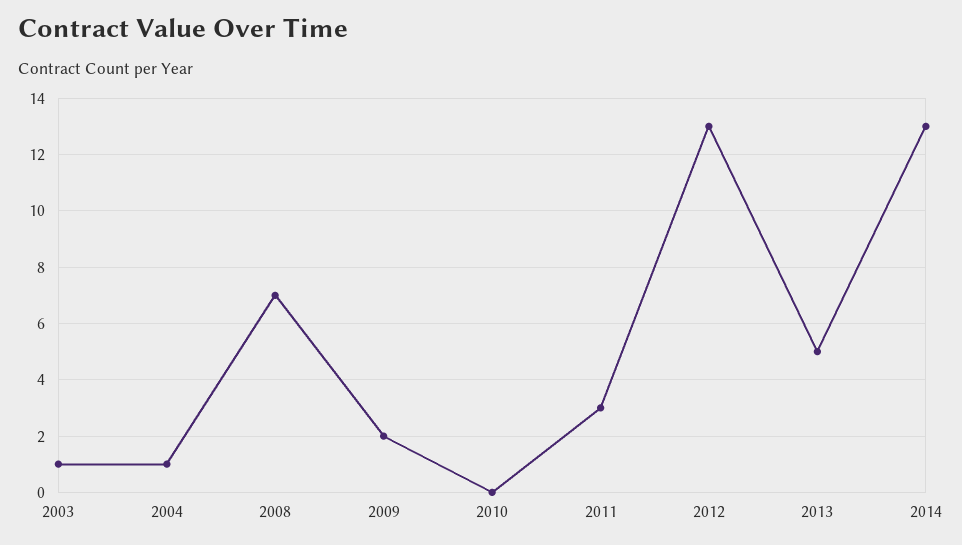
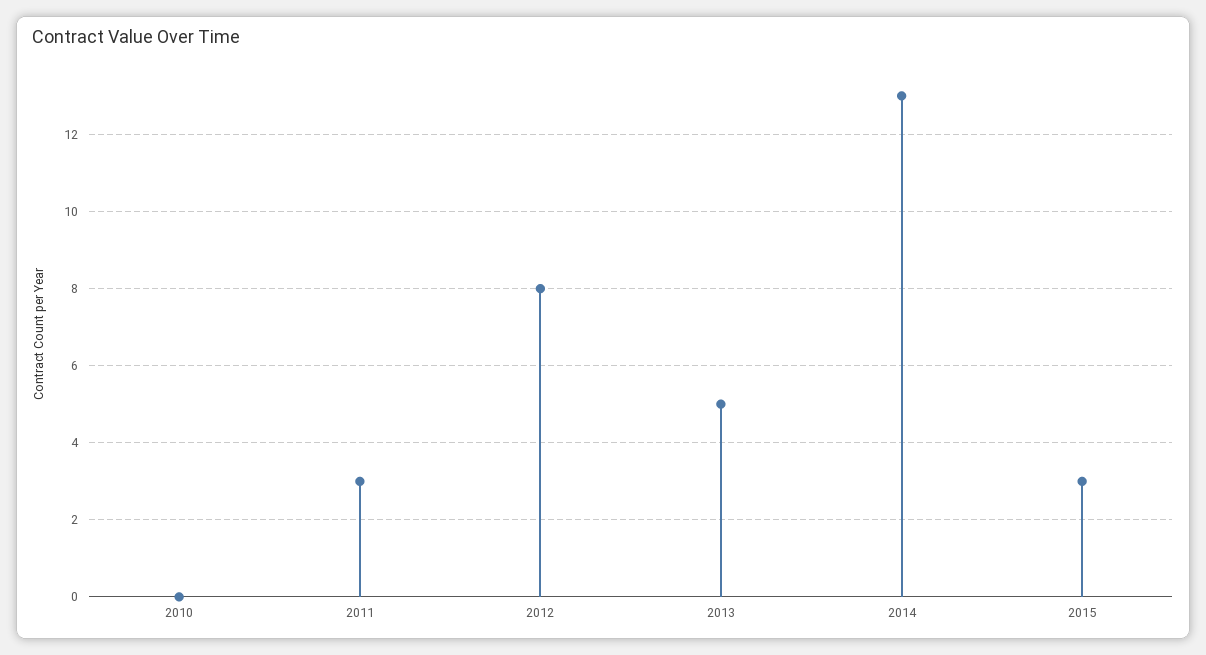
2003: 1 -> none
2004: 1 -> none
2008: 7 -> none
2009: 2 -> none
2012: 13 -> 8
2015: none -> 3

